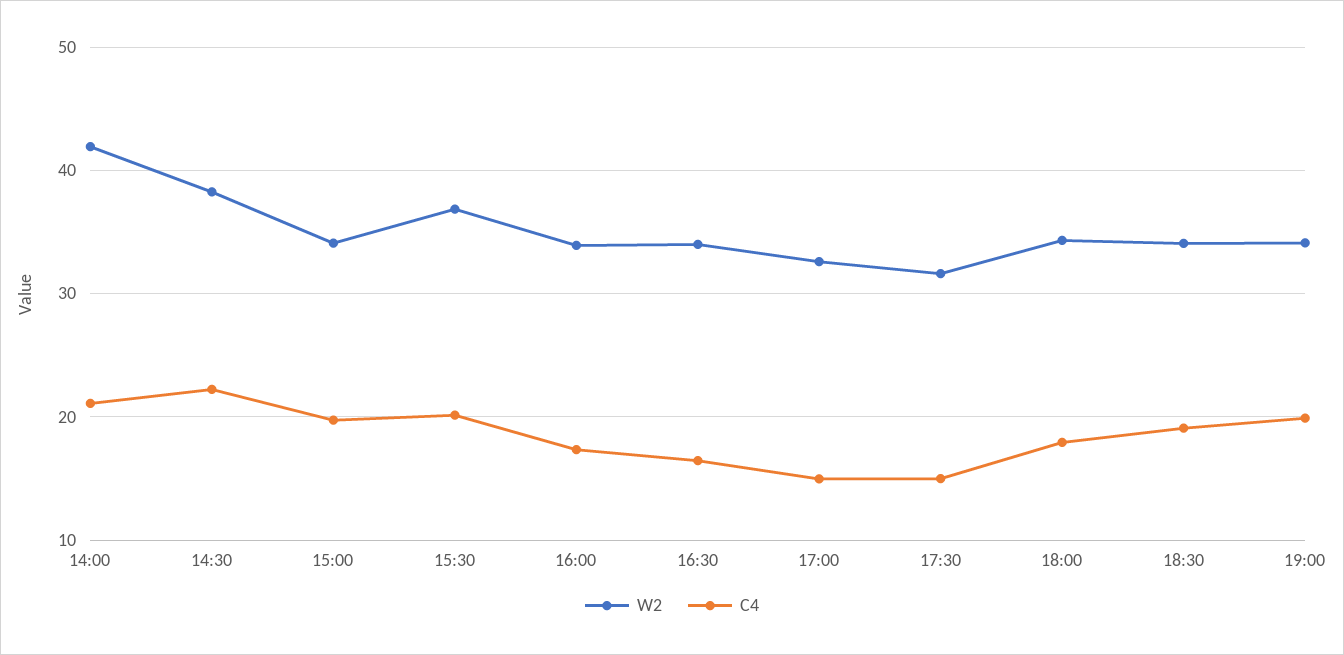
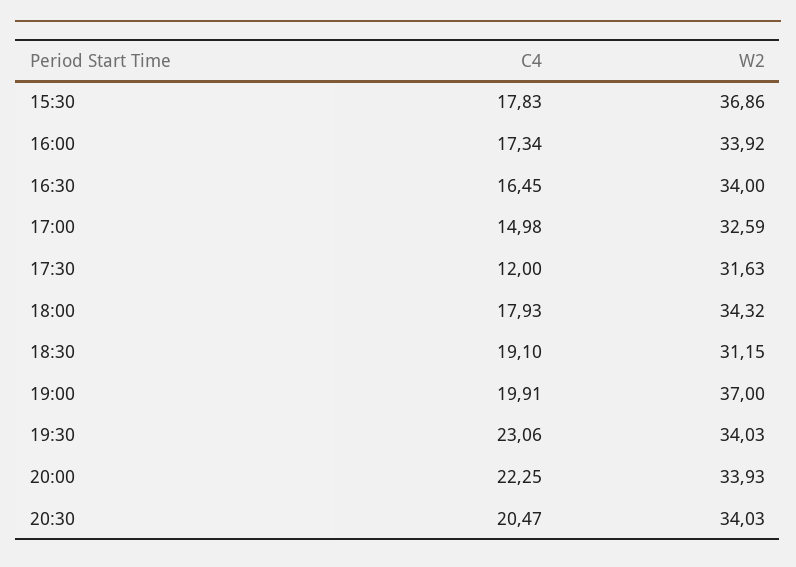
W2, 14:00: 42 -> none
C4, 14:00: 21 -> none
W2, 14:30: 38 -> none
C4, 14:30: 22 -> none
W2, 15:00: 34 -> none
C4, 15:00: 20 -> none
C4, 15:30: 20 -> 17.83
C4, 17:30: 15 -> 12
W2, 18:30: 34 -> 31.15
W2, 19:00: 34 -> 37
C4, 19:30: none -> 23.06
W2, 19:30: none -> 34.03
C4, 20:00: none -> 22.25
W2, 20:00: none -> 33.93
C4, 20:30: none -> 20.47
W2, 20:30: none -> 34.03

